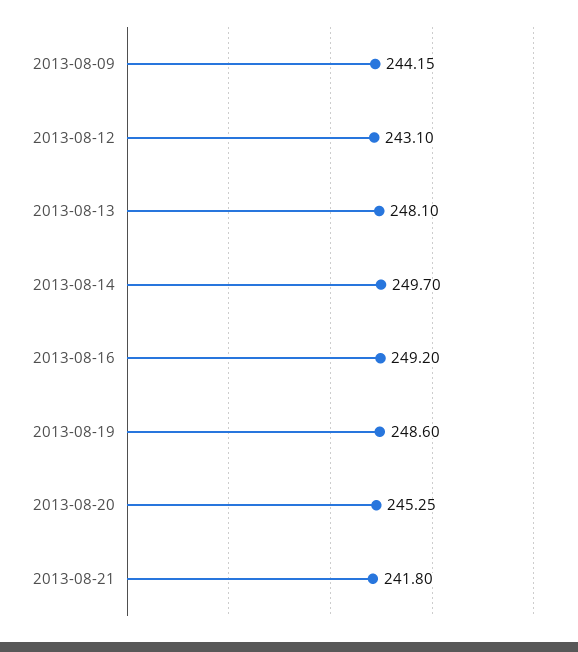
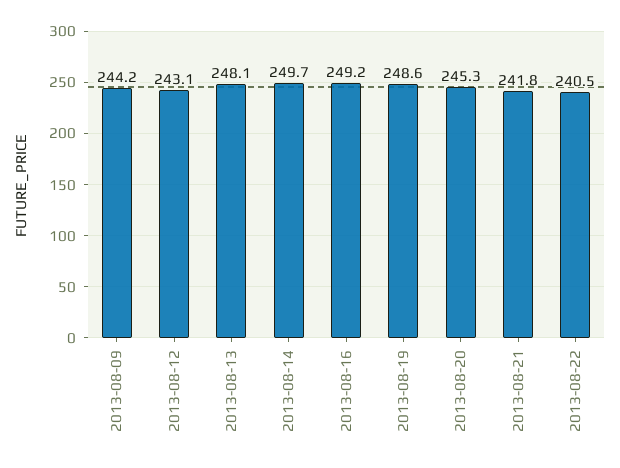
2013-08-22: none -> 240.5

